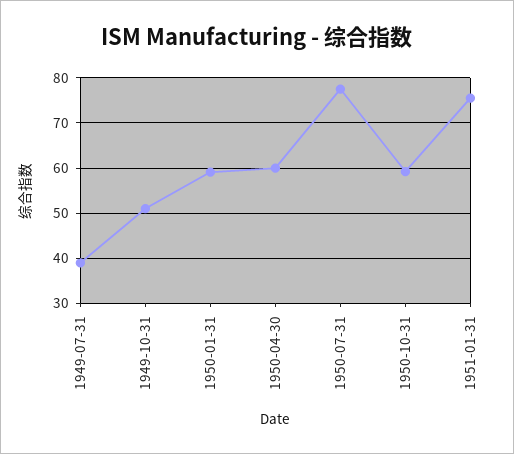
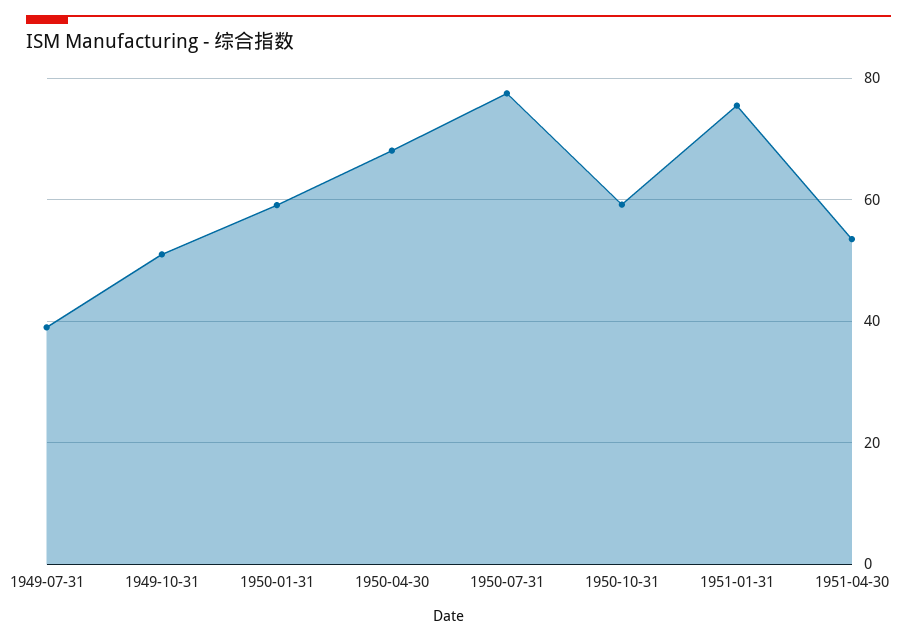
1950-04-30: 60 -> 68
1951-04-30: none -> 54

